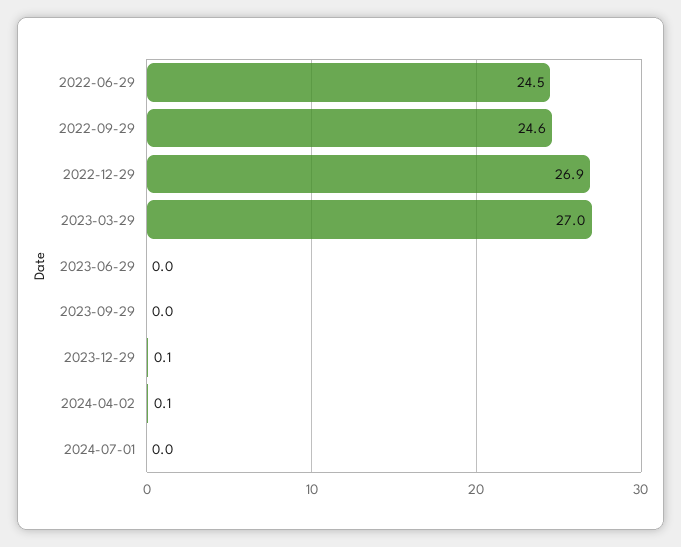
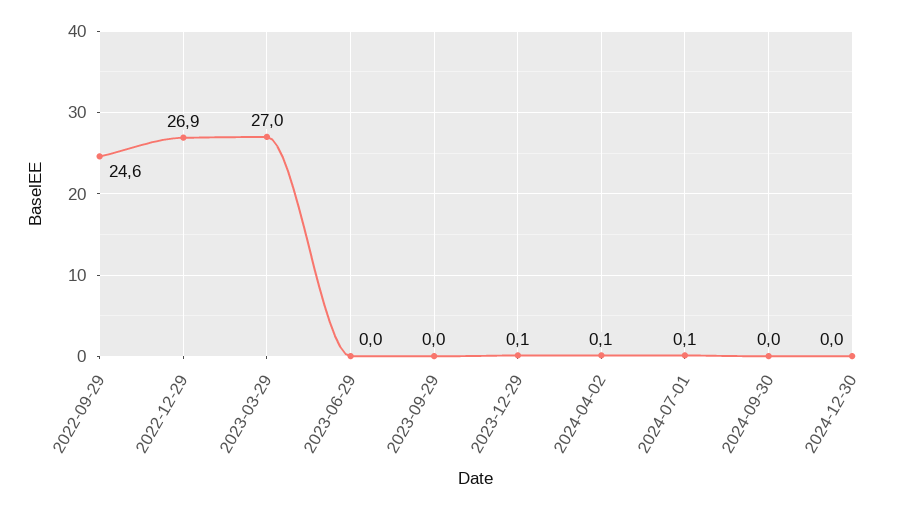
2022-06-29: 24.5 -> none
2024-07-01: 0 -> 0.1
2024-09-30: none -> 0
2024-12-30: none -> 0

